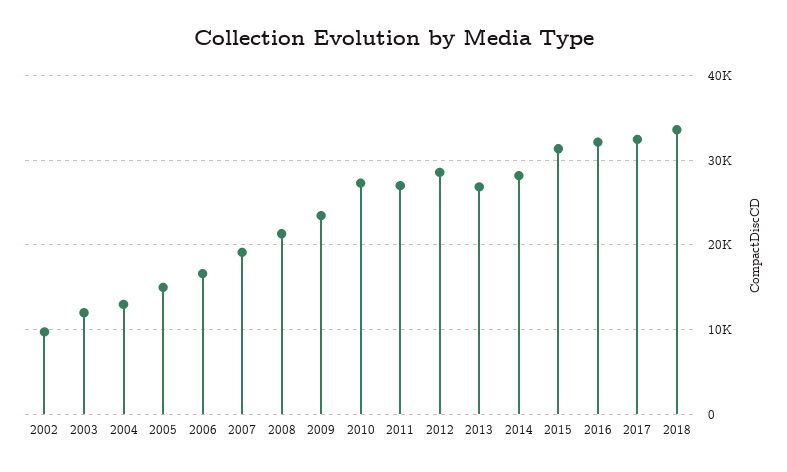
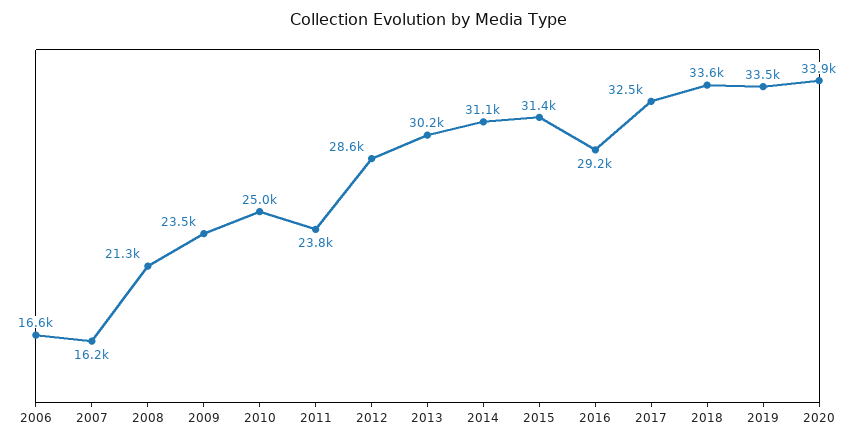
2002: 10000 -> none
2003: 12000 -> none
2004: 13000 -> none
2005: 15000 -> none
2007: 19000 -> 16200
2010: 27000 -> 25000
2011: 27000 -> 23800
2013: 27000 -> 30200
2014: 28000 -> 31100
2016: 32000 -> 29200
2019: none -> 33500
2020: none -> 33900

